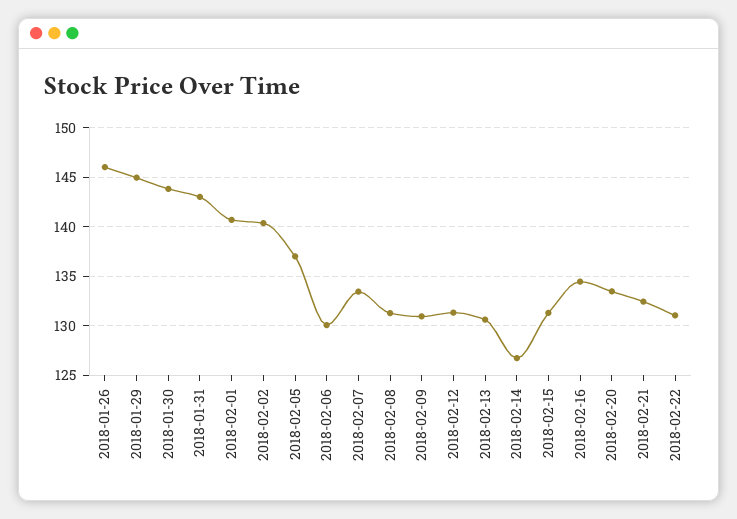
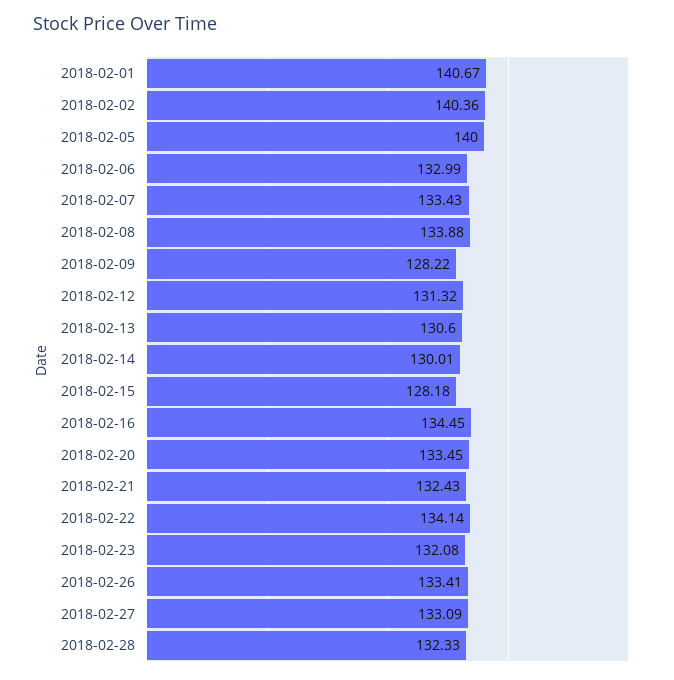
2018-01-26: 146 -> none
2018-01-29: 145 -> none
2018-01-30: 144 -> none
2018-01-31: 143 -> none
2018-02-05: 137 -> 140
2018-02-06: 130 -> 132.99
2018-02-08: 131 -> 133.88
2018-02-09: 131 -> 128.22
2018-02-14: 127 -> 130.01
2018-02-15: 131 -> 128.18
2018-02-22: 131 -> 134.14
2018-02-23: none -> 132.08
2018-02-26: none -> 133.41
2018-02-27: none -> 133.09
2018-02-28: none -> 132.33

